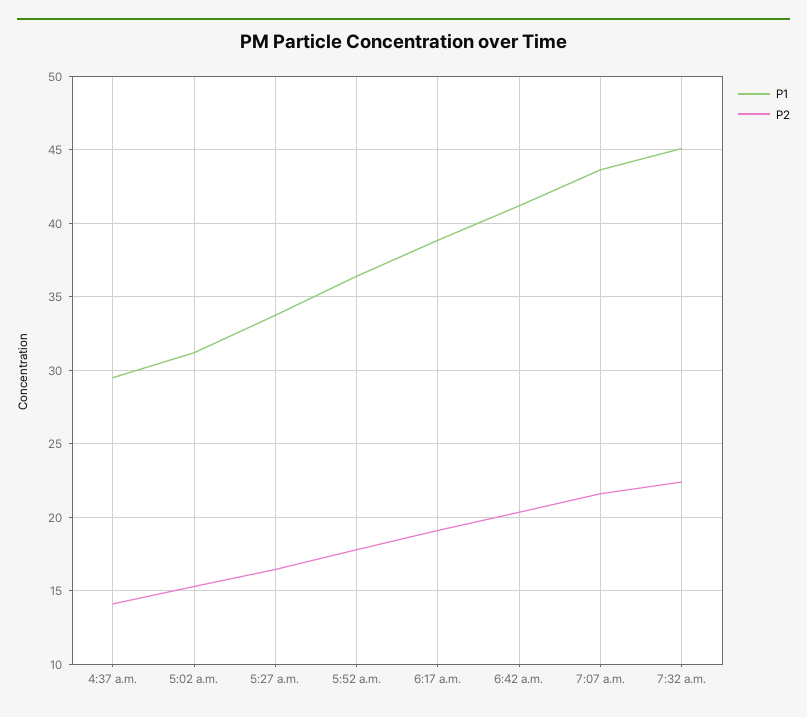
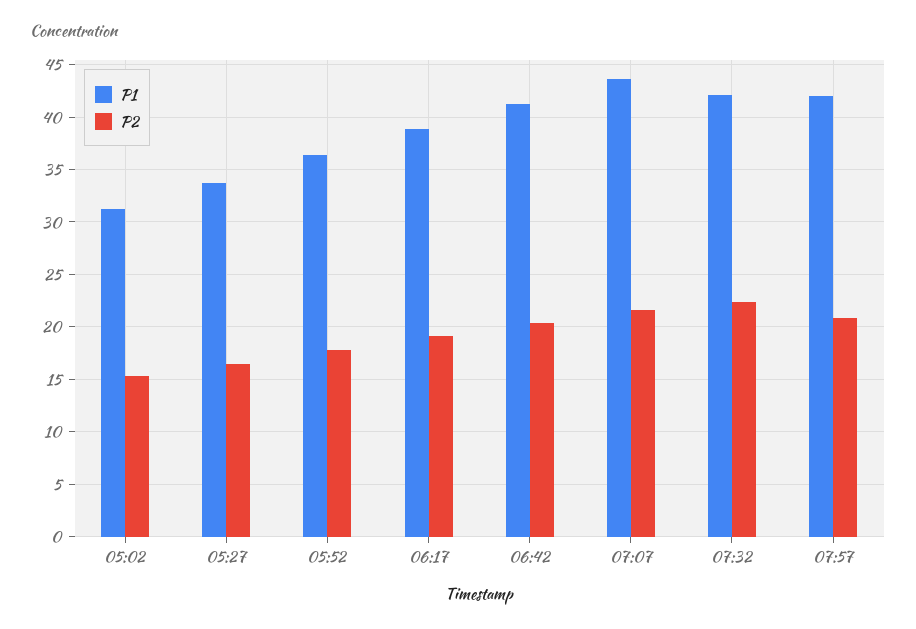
P1, 4:37 a.m.: 29.5 -> none
P2, 4:37 a.m.: 14 -> none
P1, 7:32 a.m.: 45 -> 42
P1, 07:57: none -> 42
P2, 07:57: none -> 21

